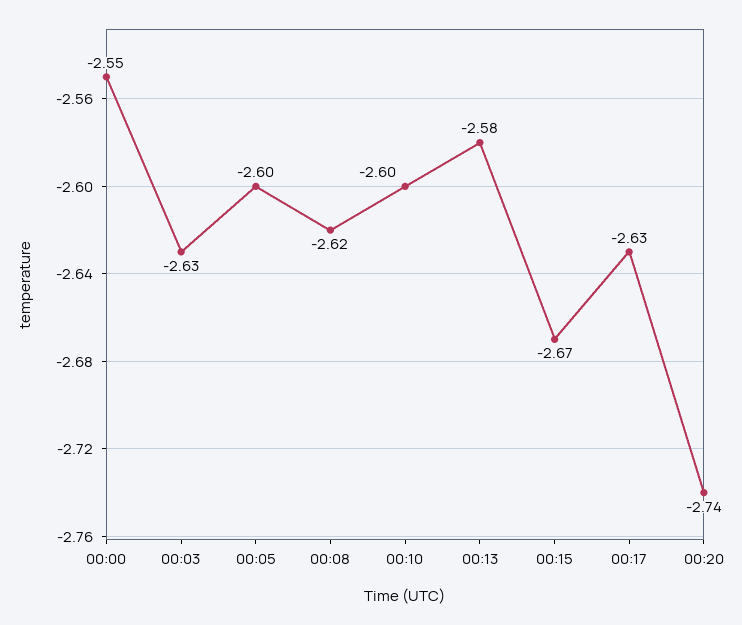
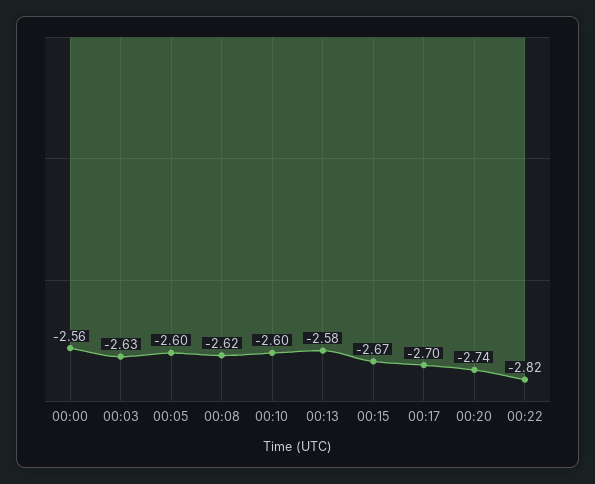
00:00: -2.55 -> -2.56
00:17: -2.63 -> -2.7
00:22: none -> -2.82

